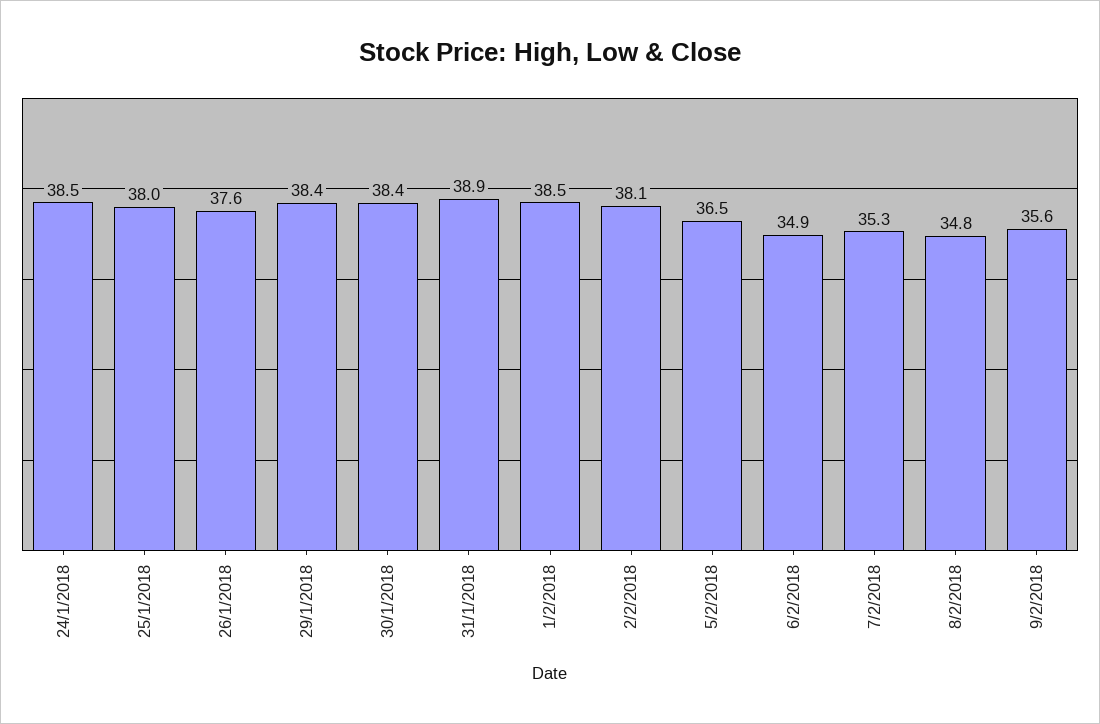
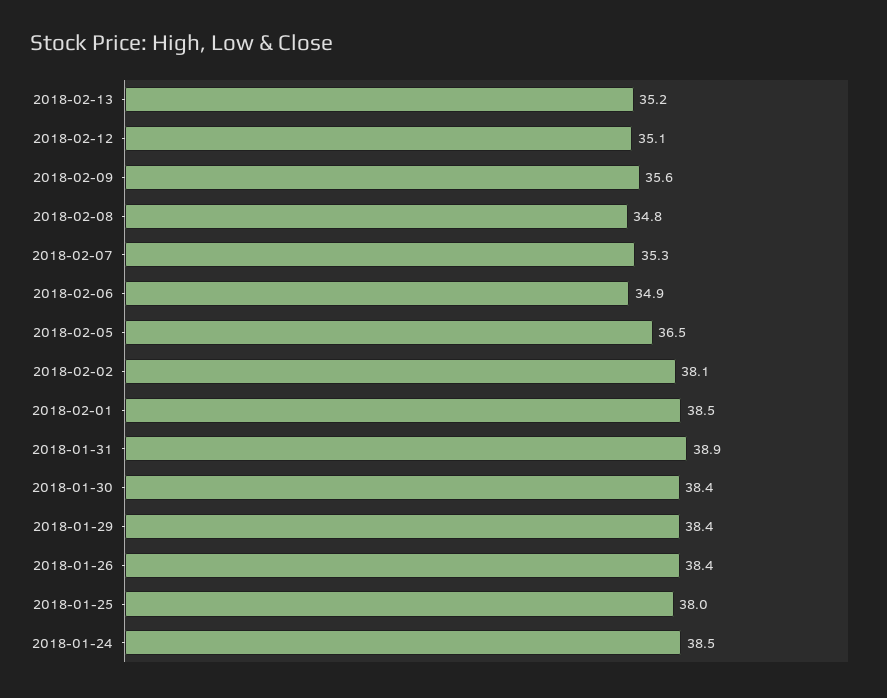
26/1/2018: 37.6 -> 38.4
2018-02-13: none -> 35.2
2018-02-12: none -> 35.1

